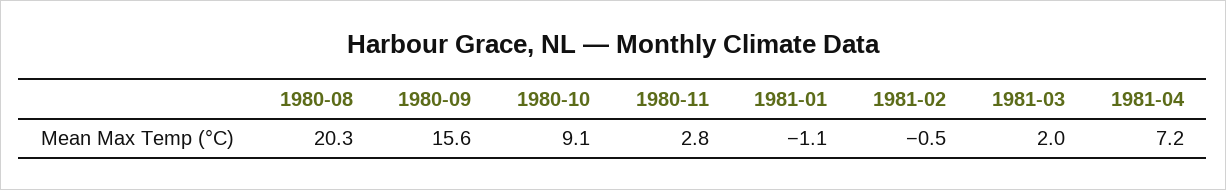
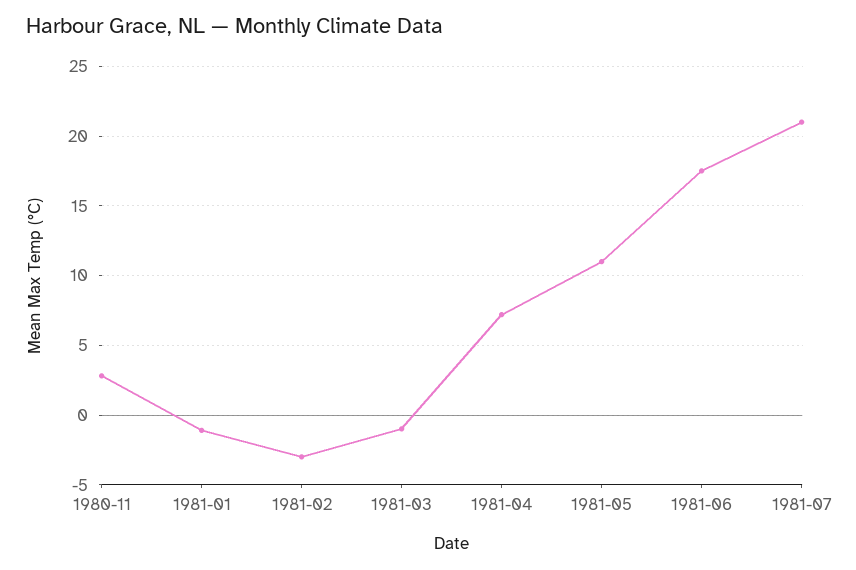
1980-08: 20.3 -> none
1980-09: 15.6 -> none
1980-10: 9.1 -> none
1981-02: -0.5 -> -3
1981-03: 2 -> -1
1981-05: none -> 11
1981-06: none -> 17.5
1981-07: none -> 21

